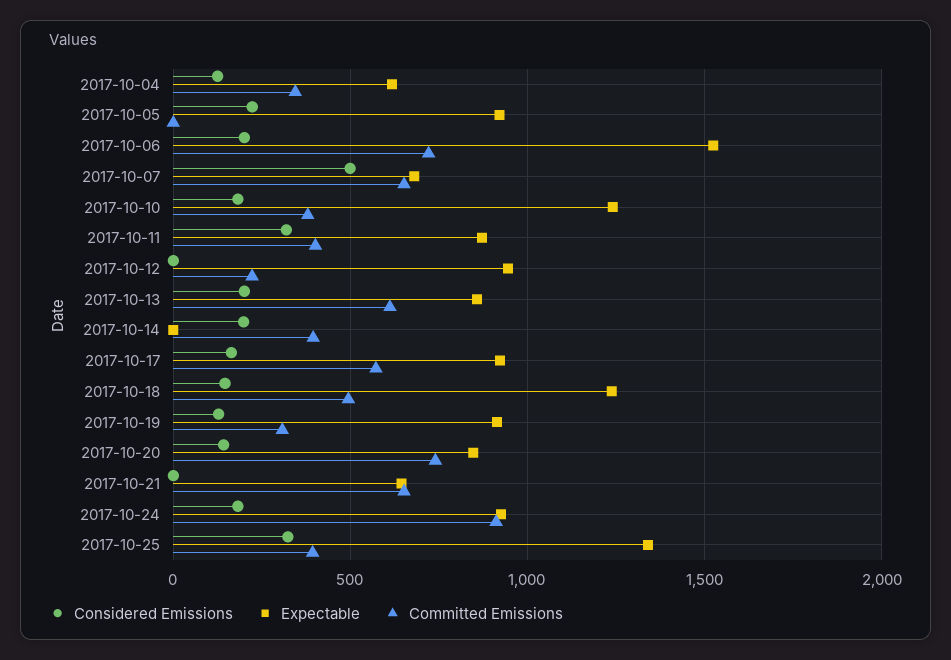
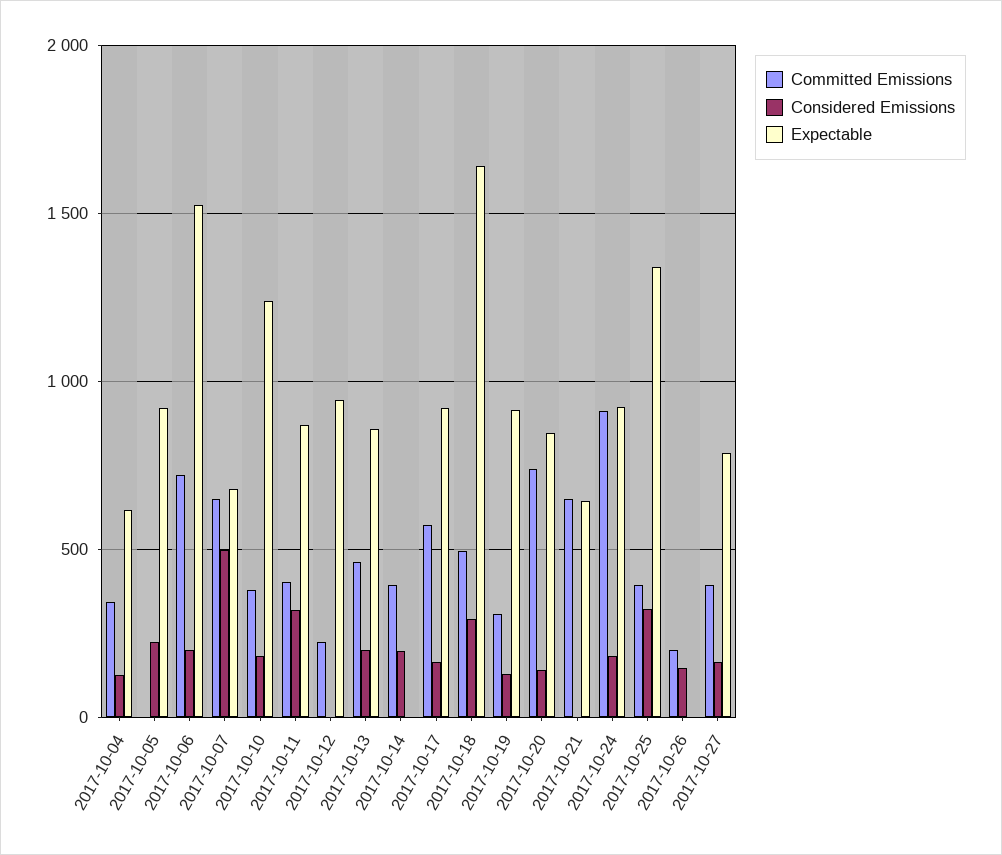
Committed Emissions, 2017-10-13: 600 -> 450
Considered Emissions, 2017-10-18: 150 -> 300
Expectable, 2017-10-18: 1250 -> 1650
Committed Emissions, 2017-10-26: none -> 200
Considered Emissions, 2017-10-26: none -> 150
Expectable, 2017-10-26: none -> 0
Committed Emissions, 2017-10-27: none -> 400
Considered Emissions, 2017-10-27: none -> 150
Expectable, 2017-10-27: none -> 800

